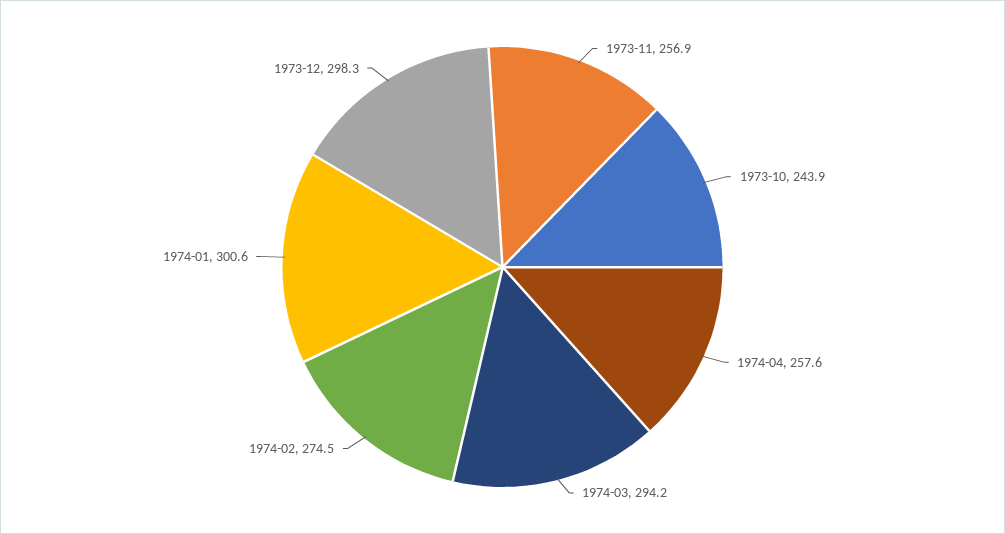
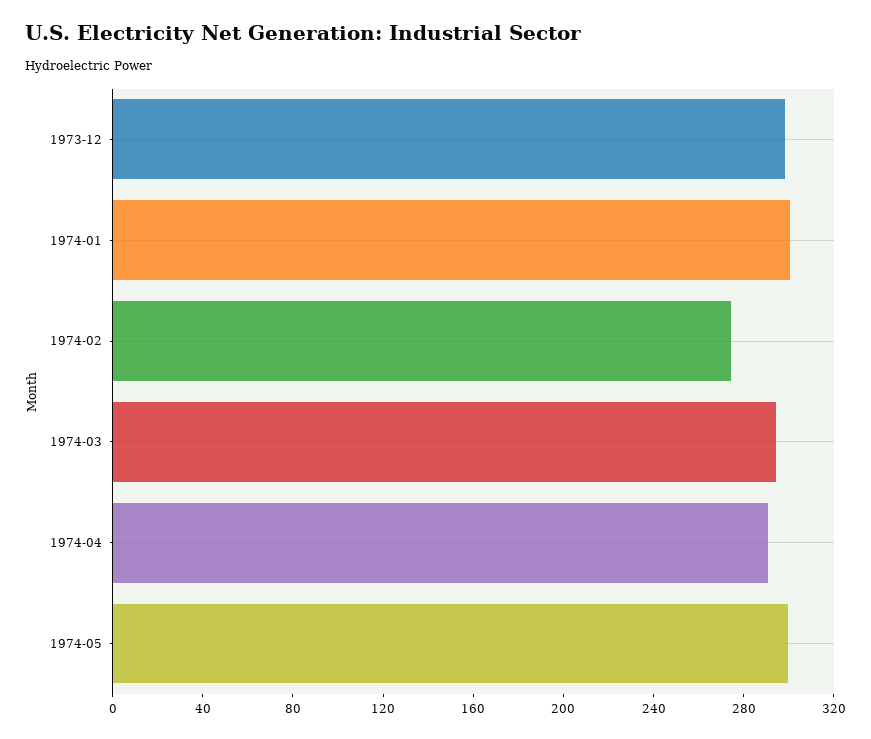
1973-11: 256.9 -> none
1973-10: 243.9 -> none
1974-04: 257.6 -> 290
1974-05: none -> 300

